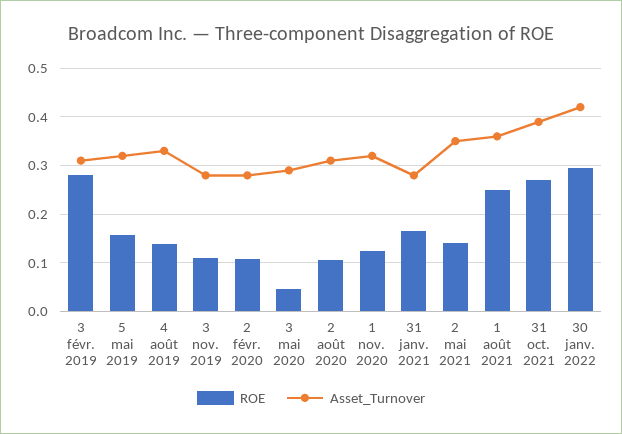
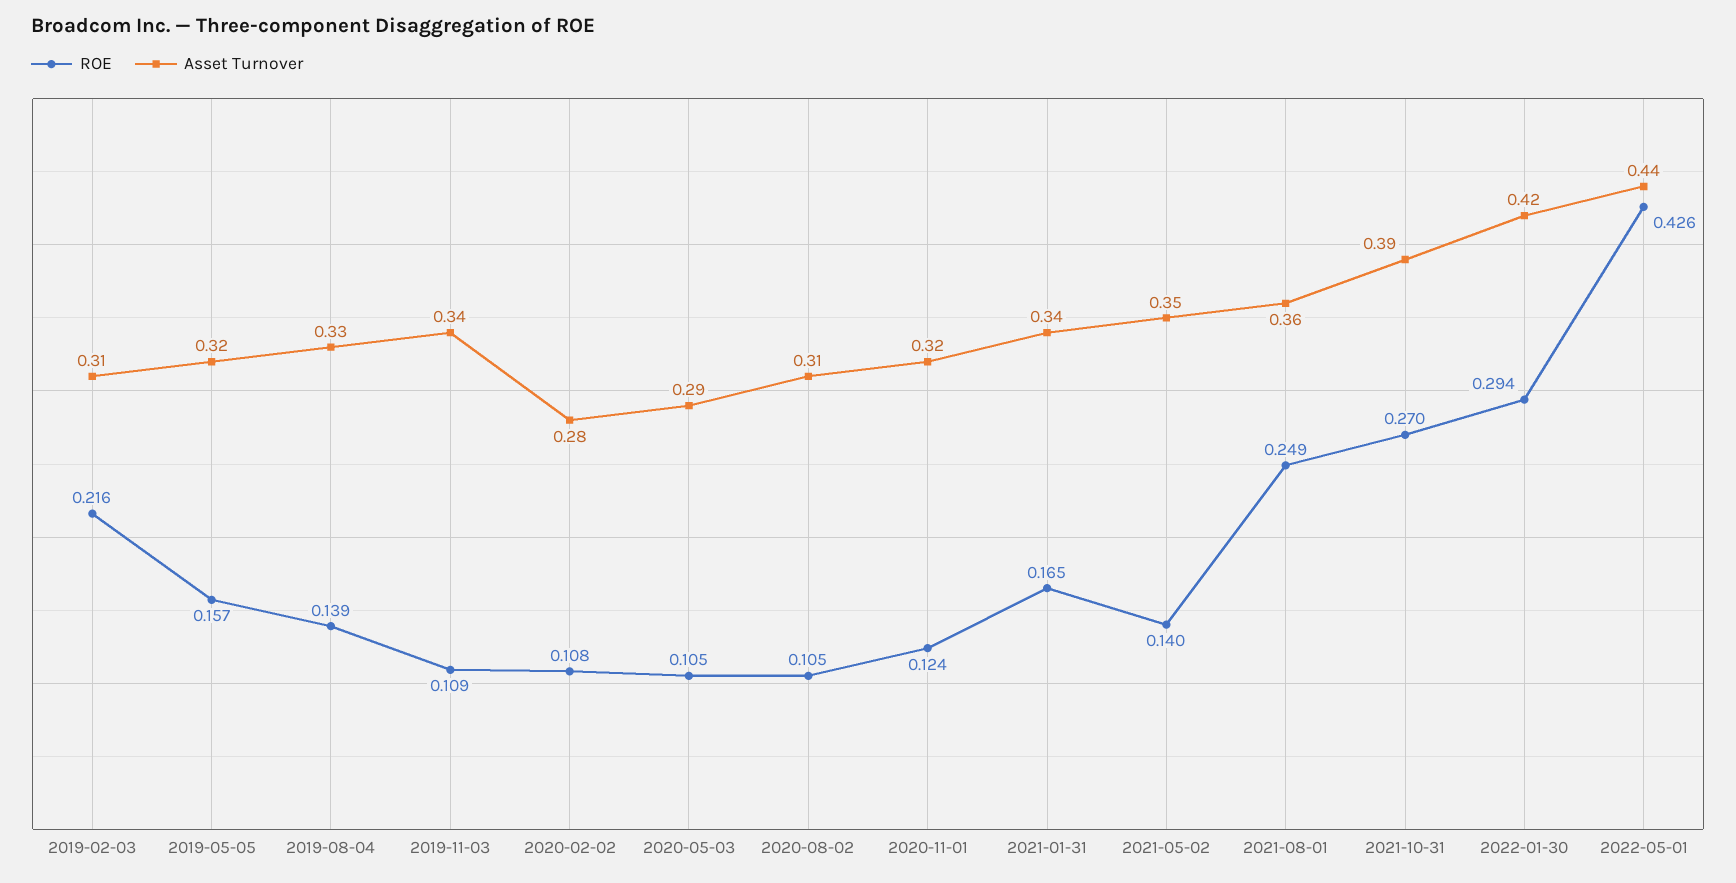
ROE, 3 févr. 2019: 0.28 -> 0.216
Asset_Turnover, 3 nov. 2019: 0.28 -> 0.34
ROE, 3 mai 2020: 0.04 -> 0.105
Asset_Turnover, 31 janv. 2021: 0.28 -> 0.34
ROE, 2022-05-01: none -> 0.426
Asset_Turnover, 2022-05-01: none -> 0.44

